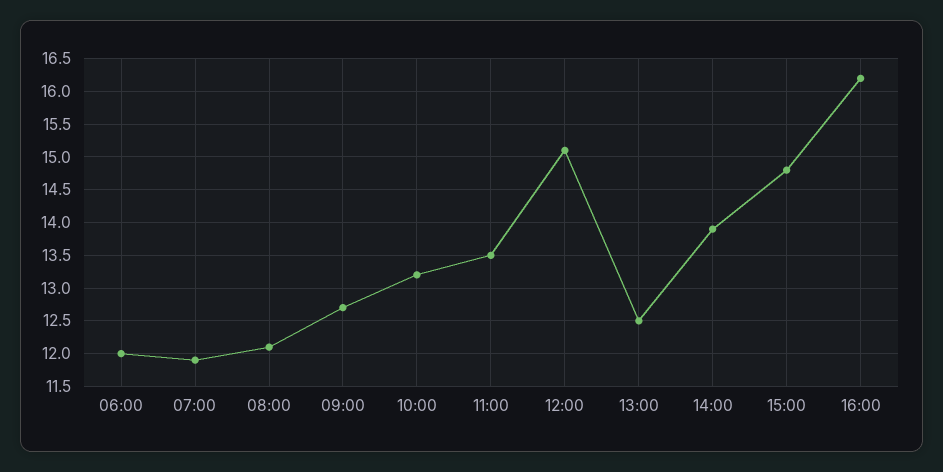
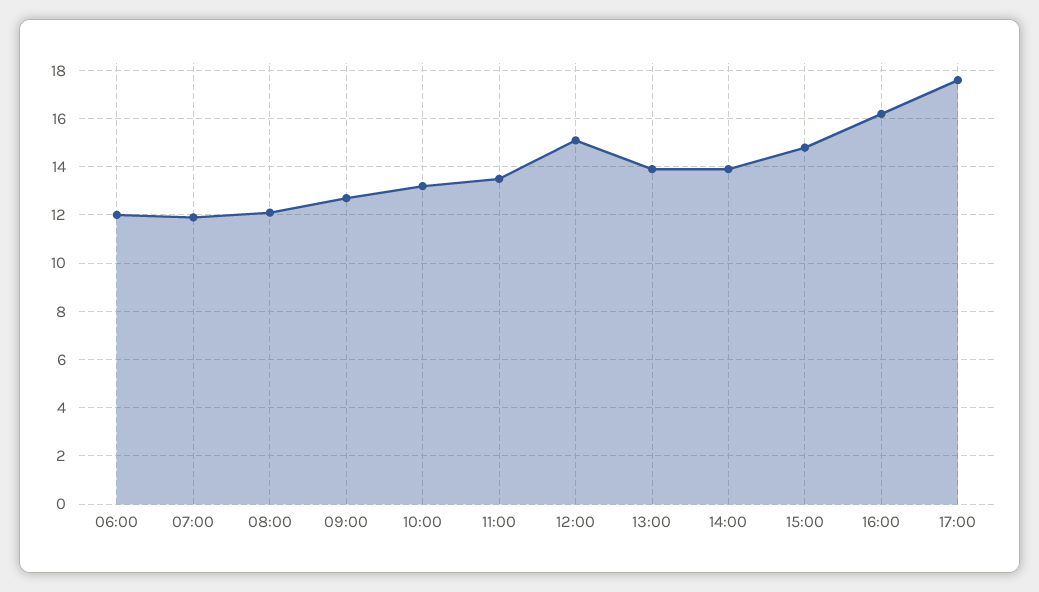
13:00: 12.5 -> 14
17:00: none -> 17.5

